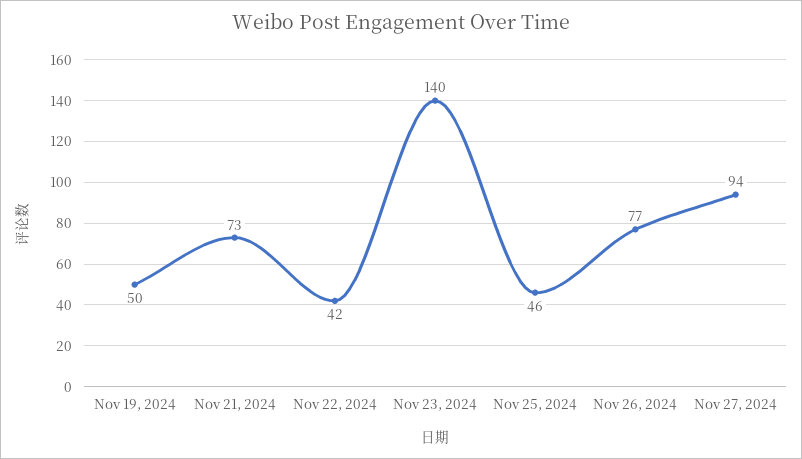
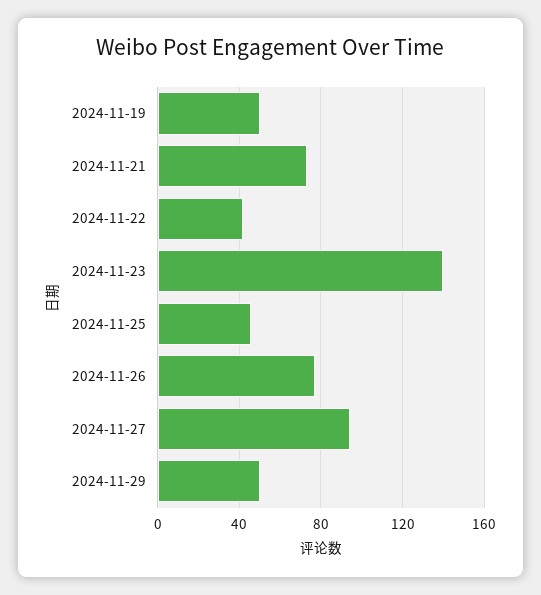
2024-11-29: none -> 50

